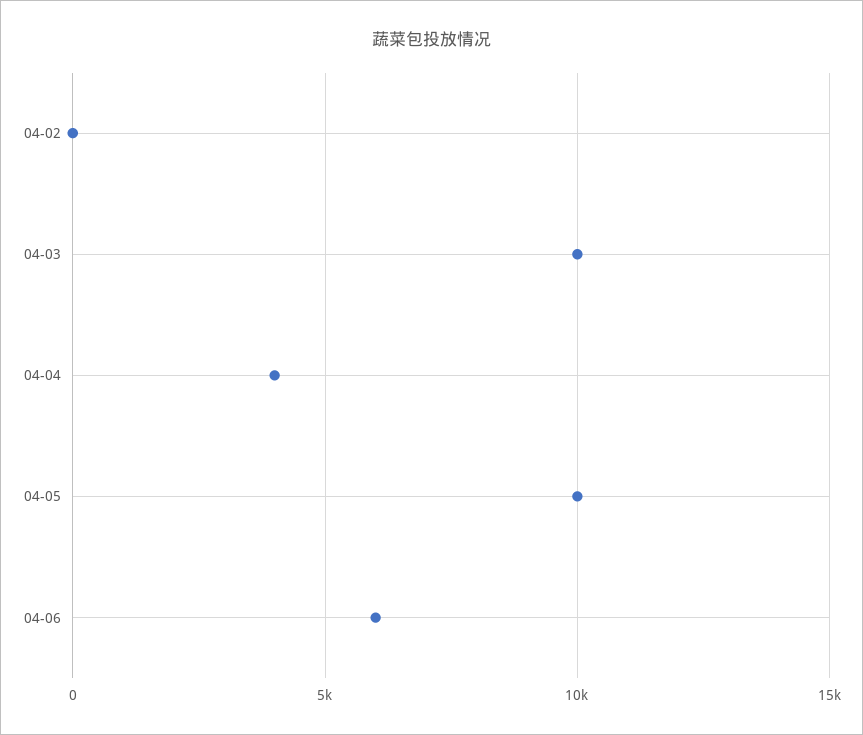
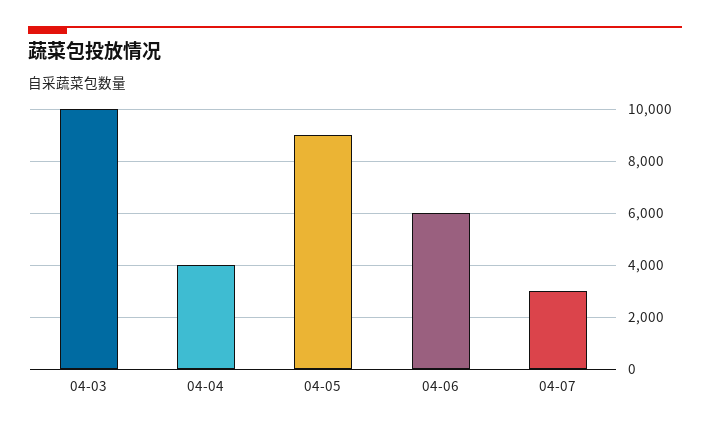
04-02: 0 -> none
04-05: 10000 -> 9000
04-07: none -> 3000

